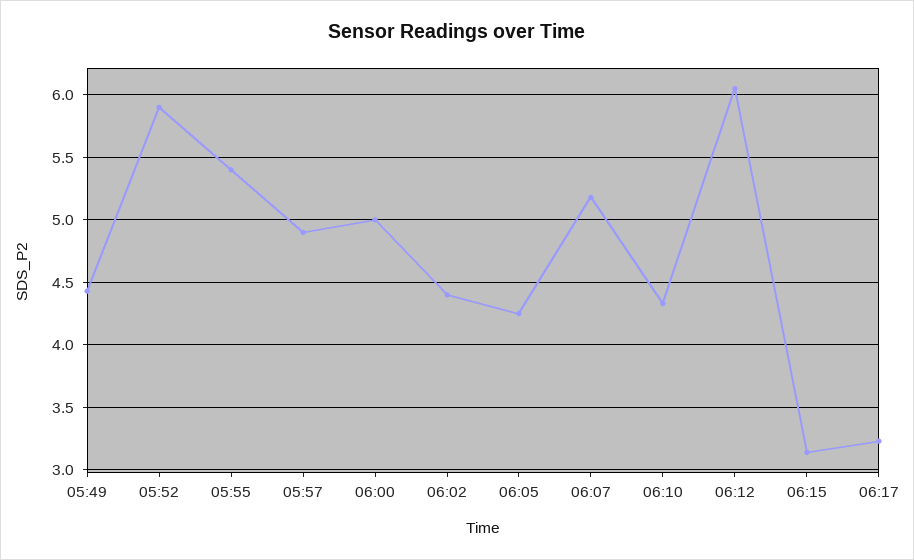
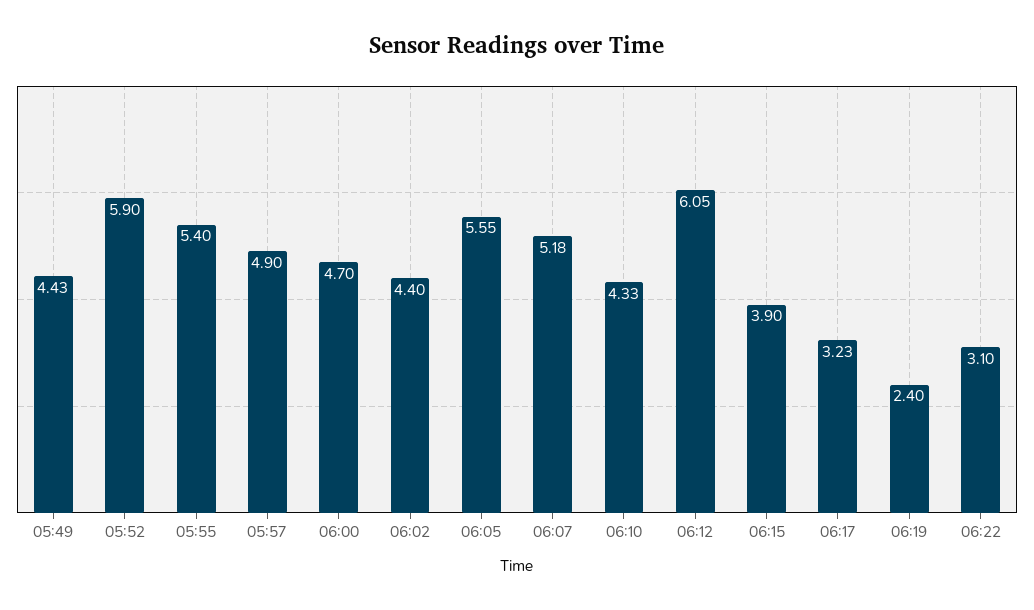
06:00: 5 -> 4.7
06:05: 4.25 -> 5.55
06:15: 3.15 -> 3.9
06:19: none -> 2.4
06:22: none -> 3.1

